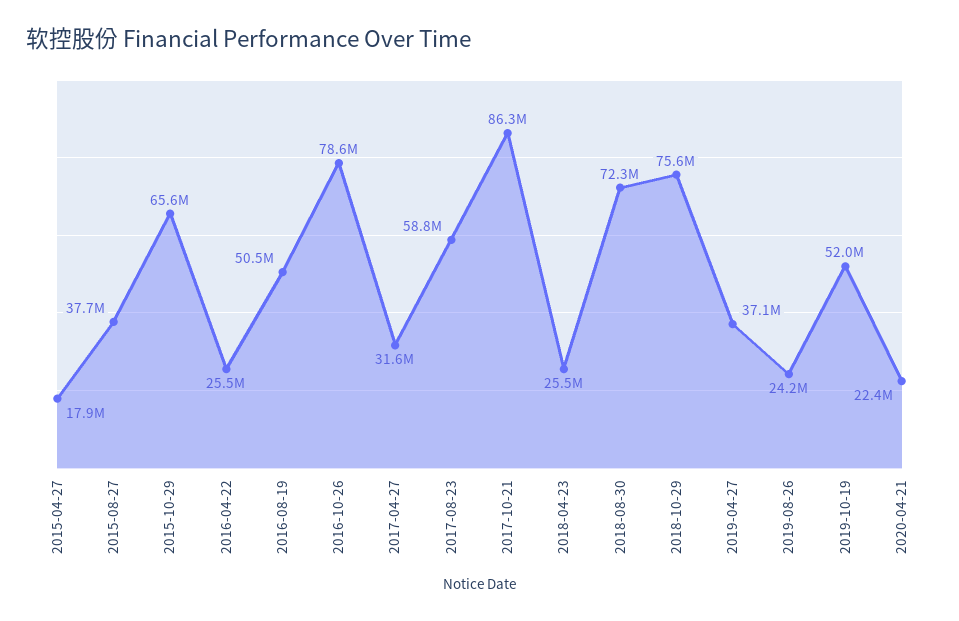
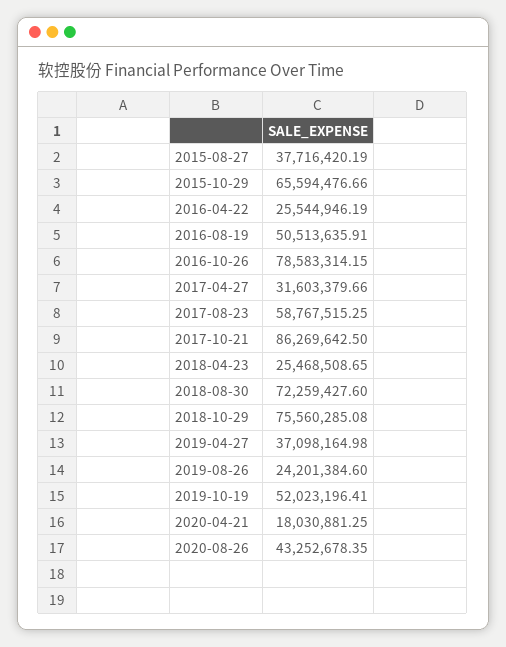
2015-04-27: 17900000 -> none
2020-04-21: 22400000 -> 18030881.25
2020-08-26: none -> 43252678.35

